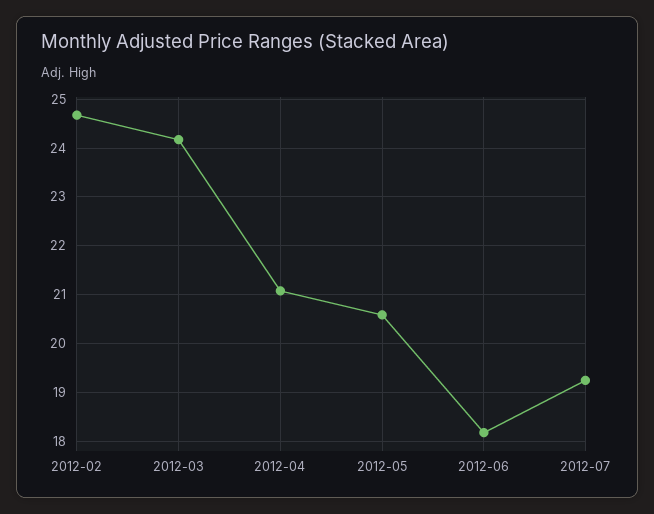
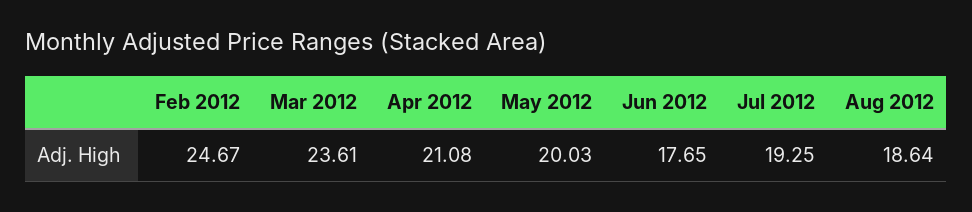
2012-03: 24.2 -> 23.61
2012-05: 20.6 -> 20.03
2012-06: 18.2 -> 17.65
Aug 2012: none -> 18.64

